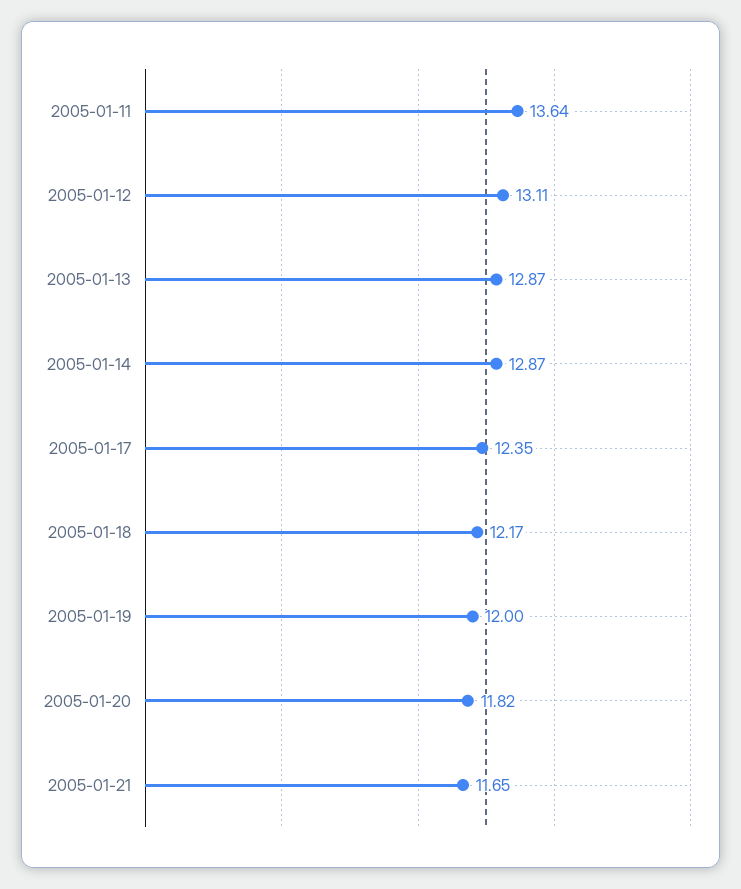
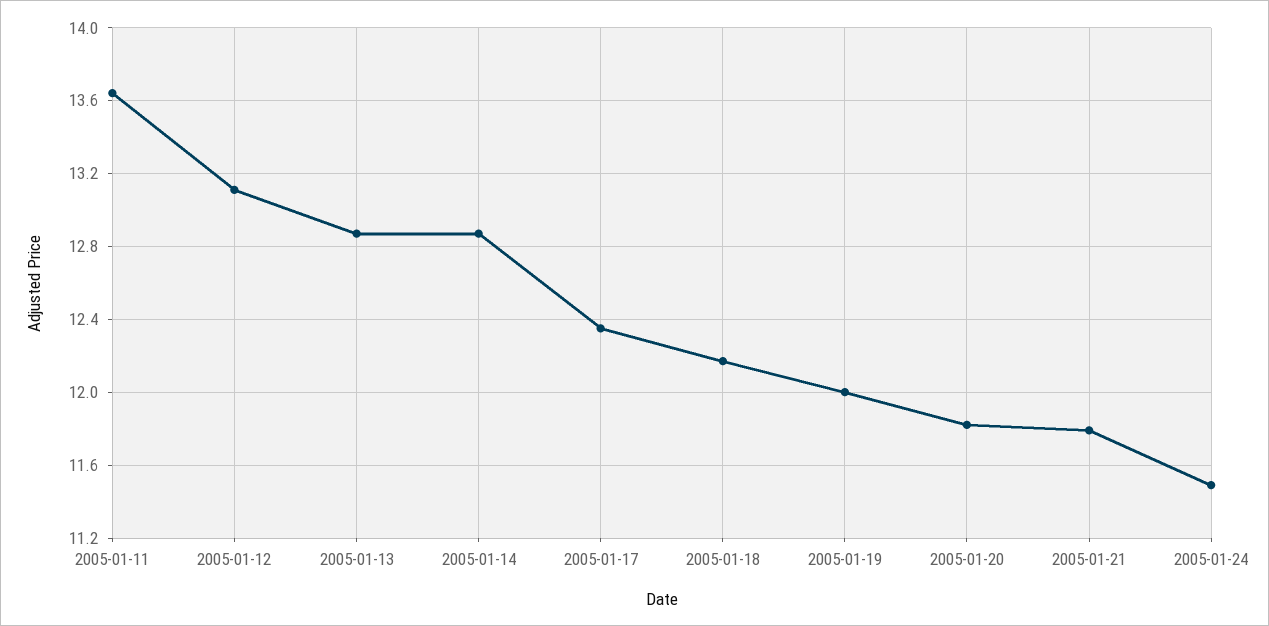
2005-01-21: 11.65 -> 11.8
2005-01-24: none -> 11.5

